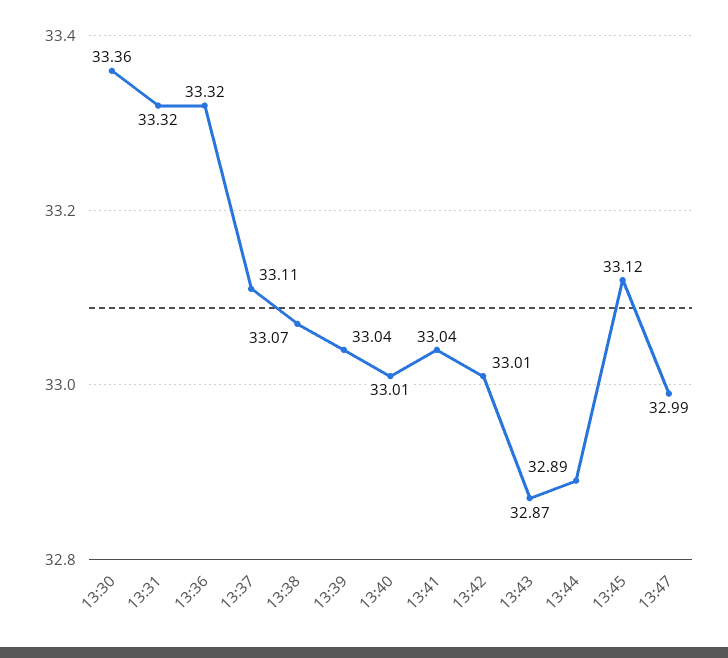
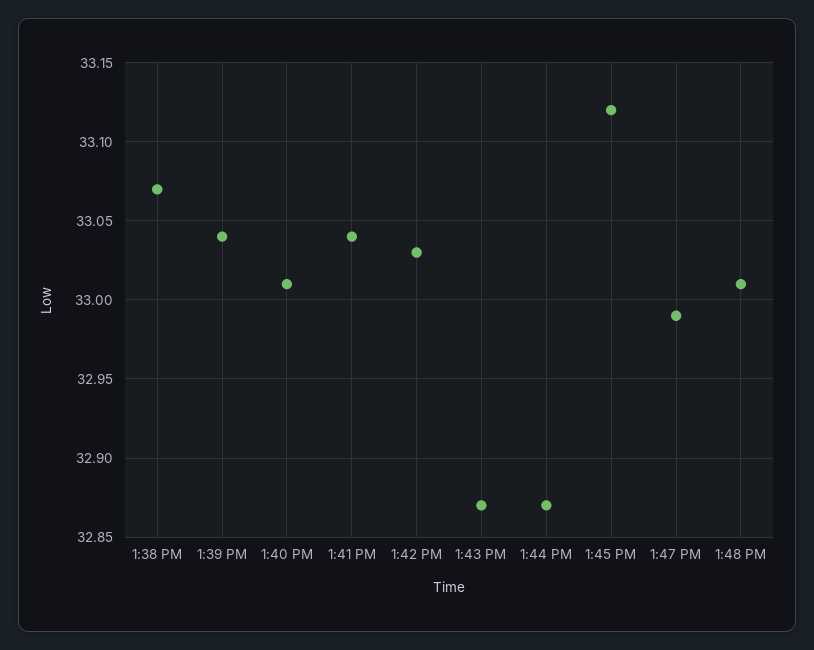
13:30: 33.36 -> none
13:31: 33.32 -> none
13:36: 33.32 -> none
13:37: 33.11 -> none
13:42: 33.01 -> 33.03
13:44: 32.89 -> 32.87
1:48 PM: none -> 33.01

